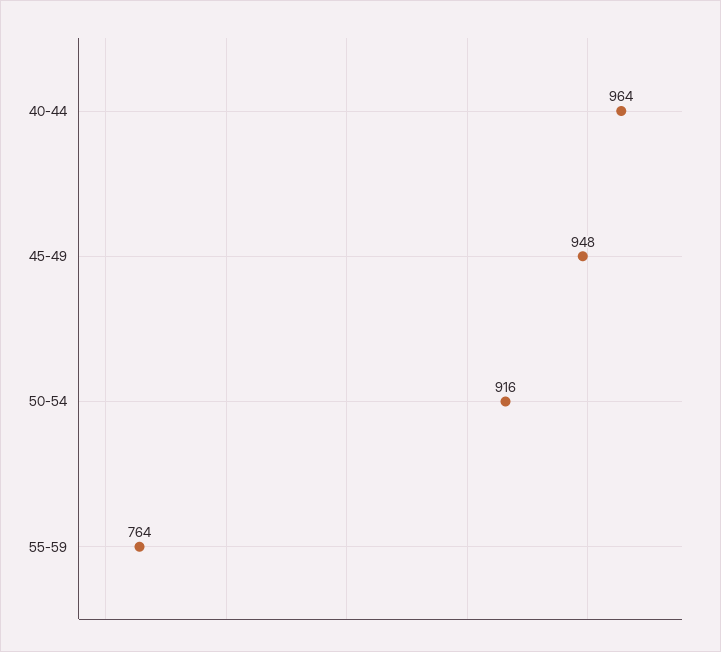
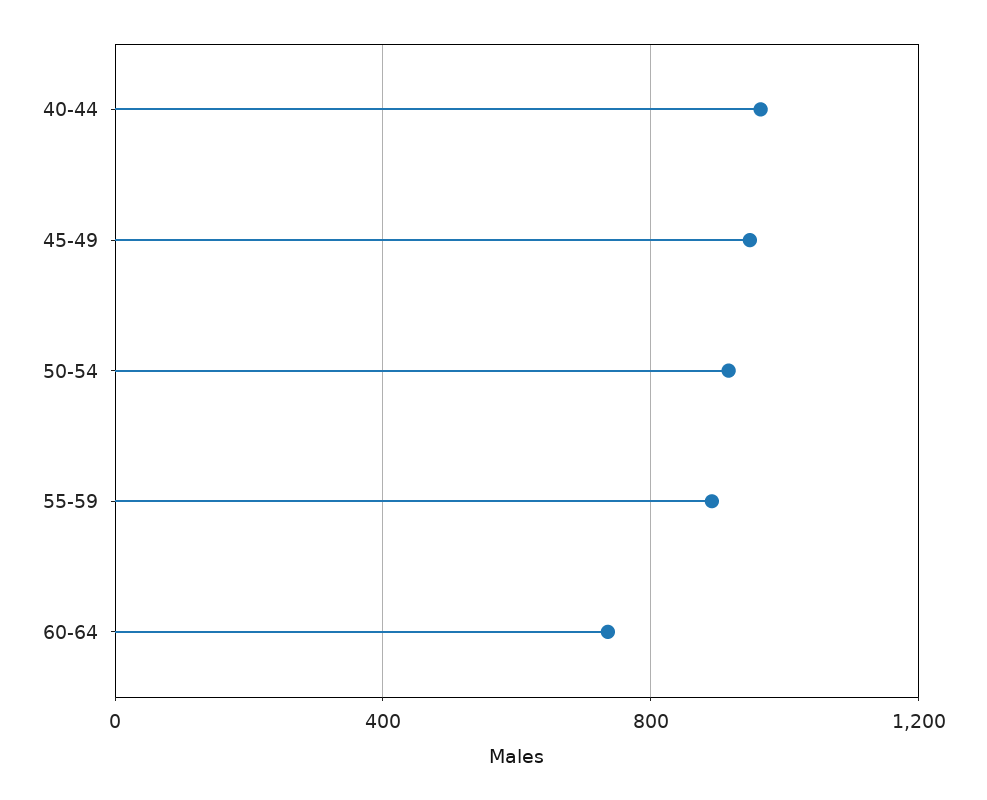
55-59: 764 -> 900
60-64: none -> 750

